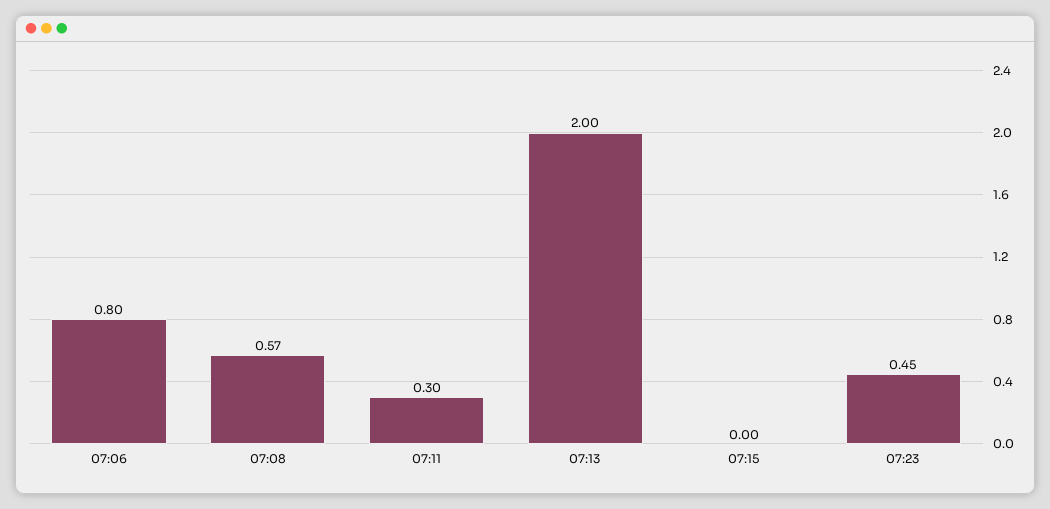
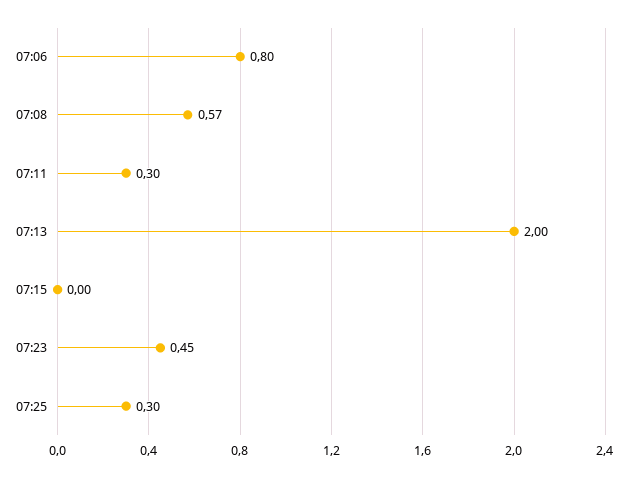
07:25: none -> 0.3

